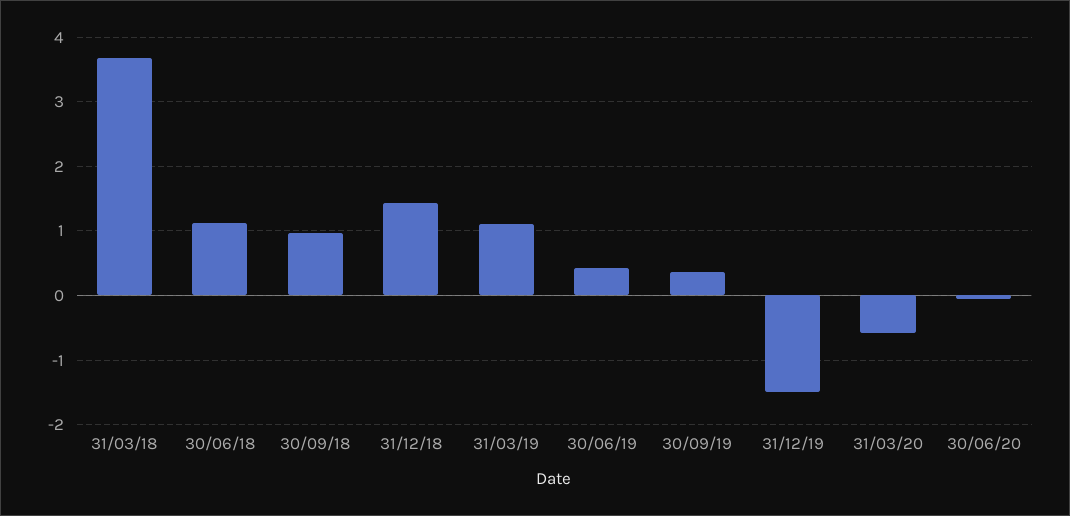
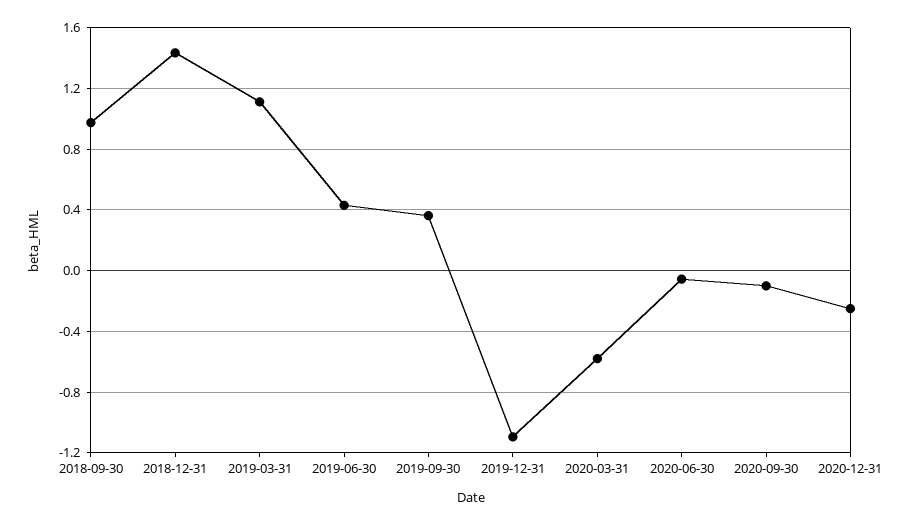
31/03/18: 3.7 -> none
30/06/18: 1.1 -> none
31/12/19: -1.5 -> -1.1
2020-09-30: none -> -0.1
2020-12-31: none -> -0.25

